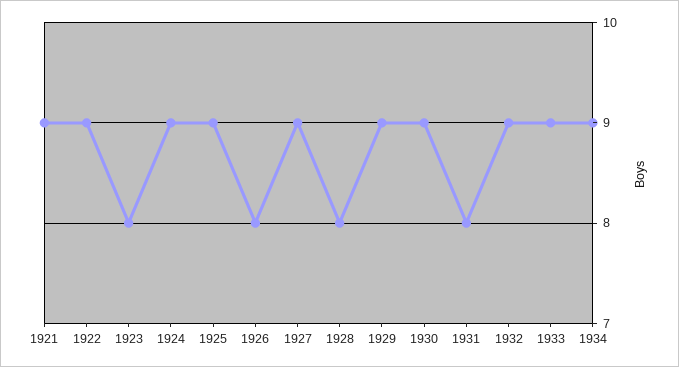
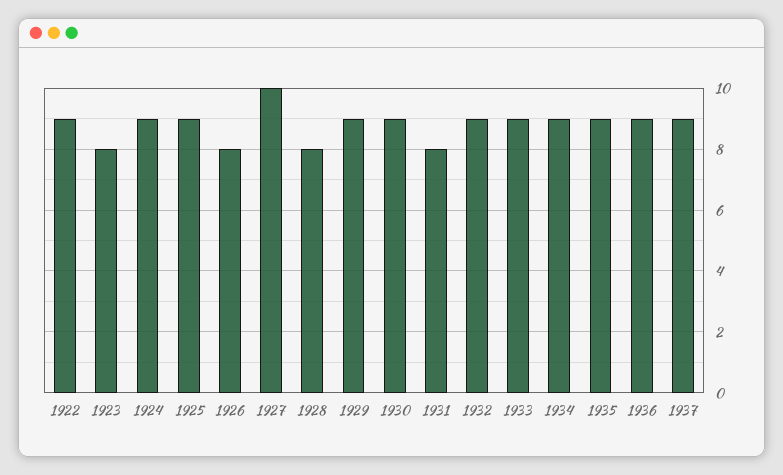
1921: 9 -> none
1927: 9 -> 10
1935: none -> 9
1936: none -> 9
1937: none -> 9

